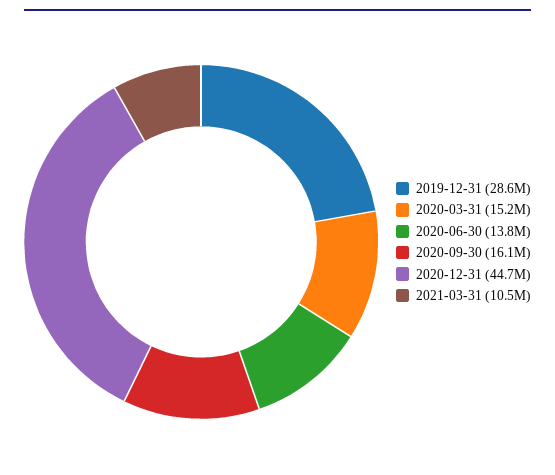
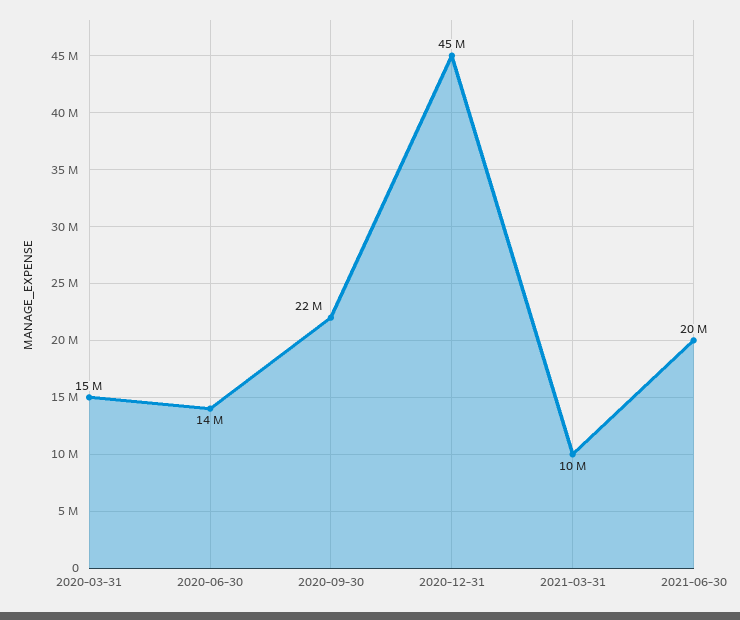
2019-12-31: 28600000 -> none
2020-09-30: 16100000 -> 22000000
2021-06-30: none -> 20000000

